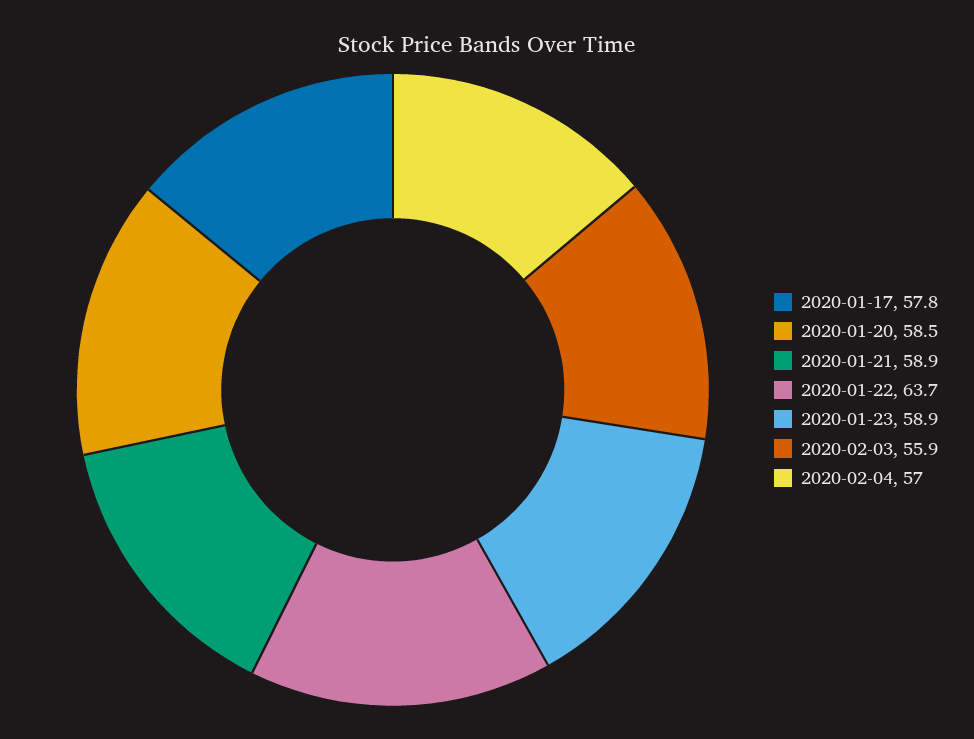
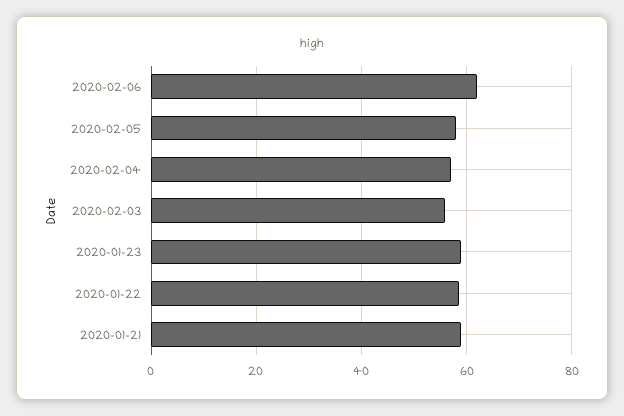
2020-01-17: 57.8 -> none
2020-01-20: 58.5 -> none
2020-01-22: 63.7 -> 58
2020-02-06: none -> 62
2020-02-05: none -> 58

